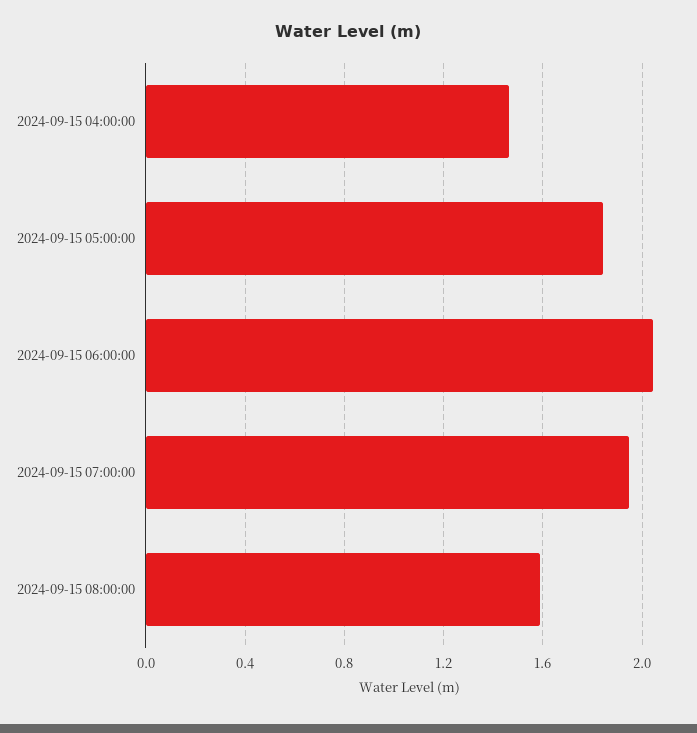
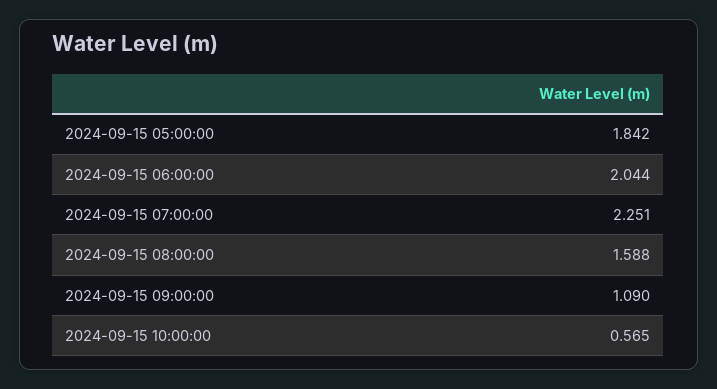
2024-09-15 04:00:00: 1.45 -> none
2024-09-15 07:00:00: 1.95 -> 2.251
2024-09-15 09:00:00: none -> 1.09
2024-09-15 10:00:00: none -> 0.565

